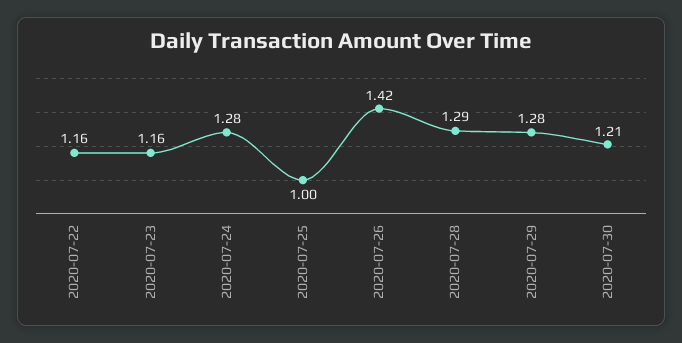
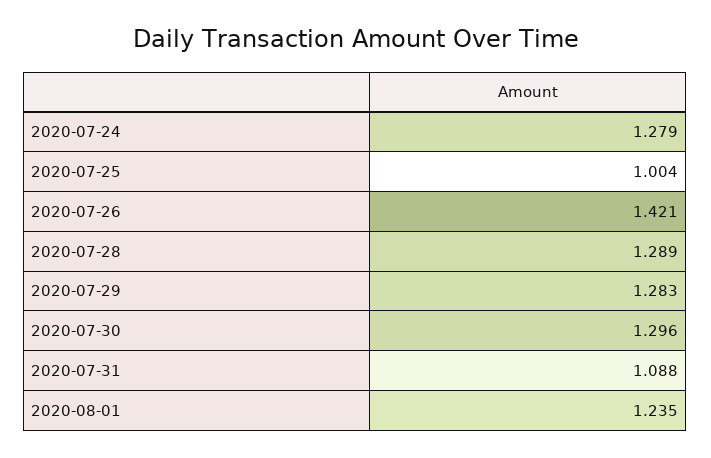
2020-07-22: 1.16 -> none
2020-07-23: 1.16 -> none
2020-07-30: 1.21 -> 1.296
2020-07-31: none -> 1.088
2020-08-01: none -> 1.235

